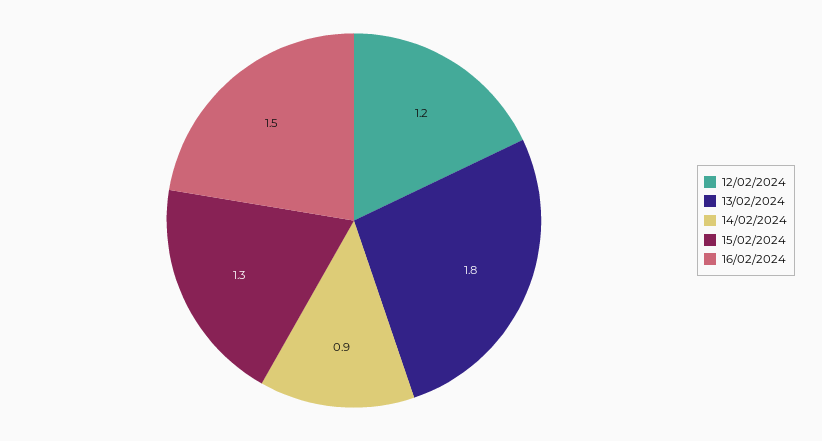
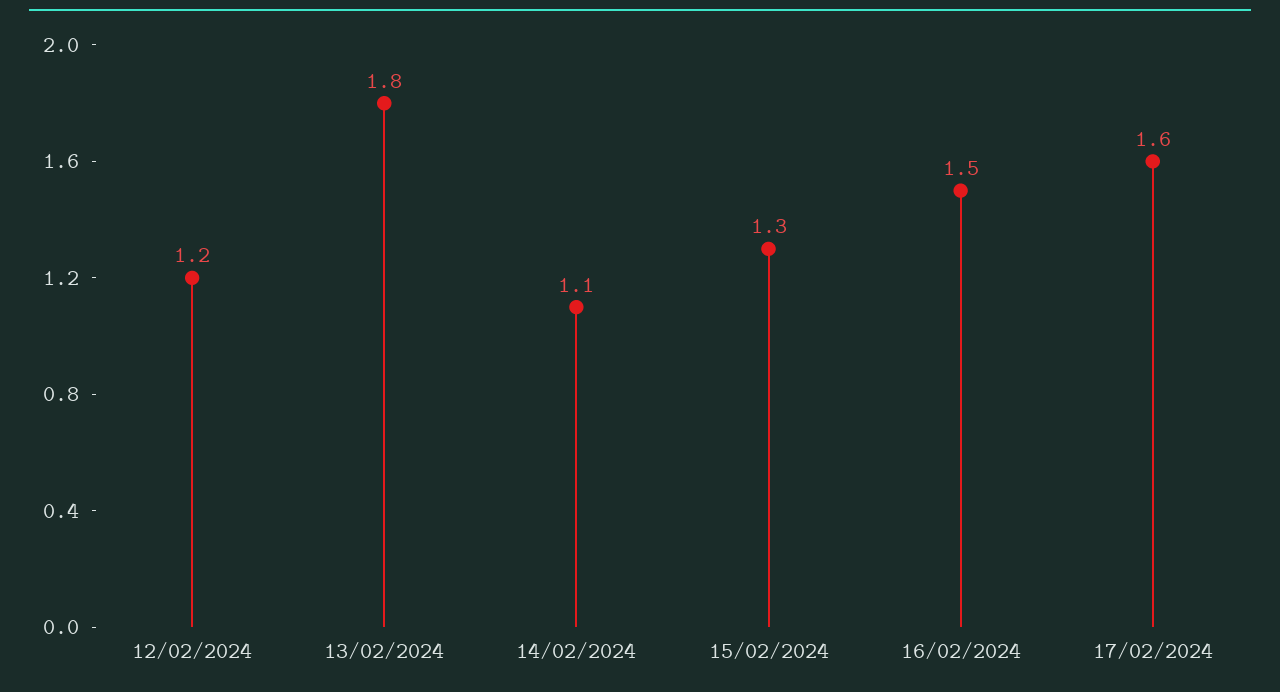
14/02/2024: 0.9 -> 1.1
17/02/2024: none -> 1.6

